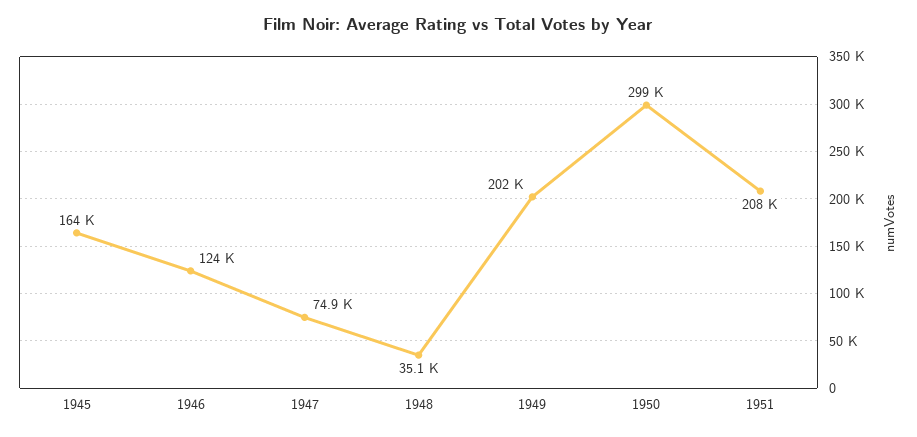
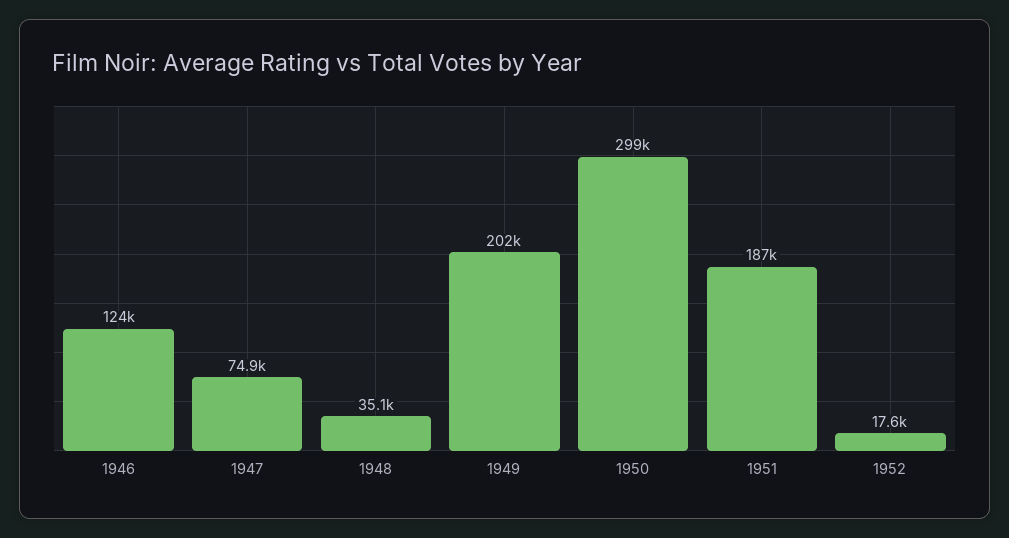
1945: 164000 -> none
1951: 208000 -> 187000
1952: none -> 17600

